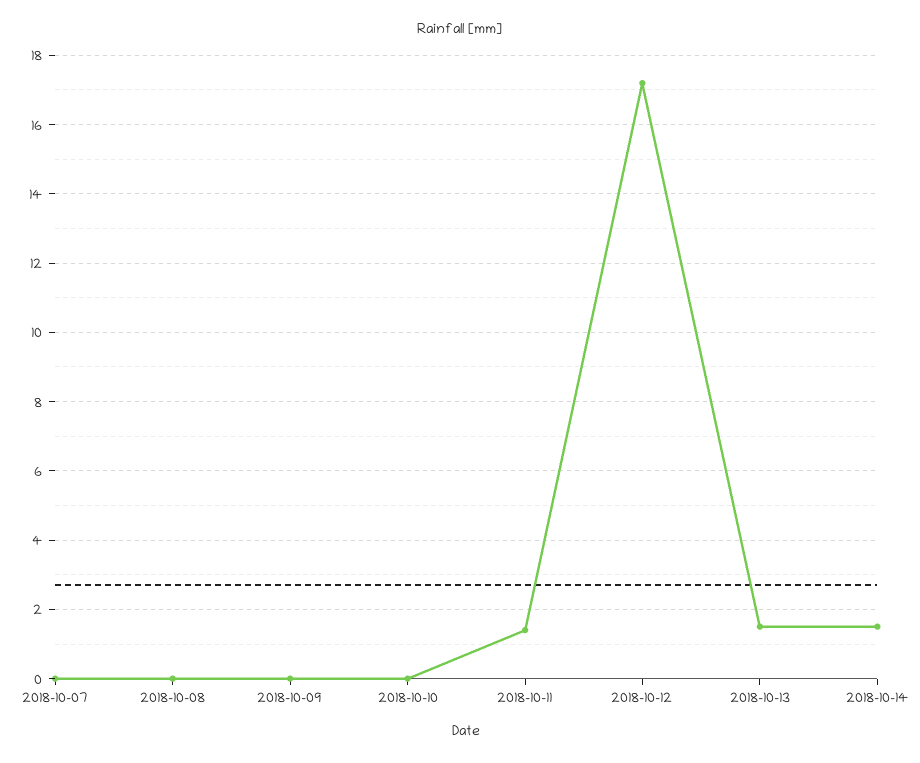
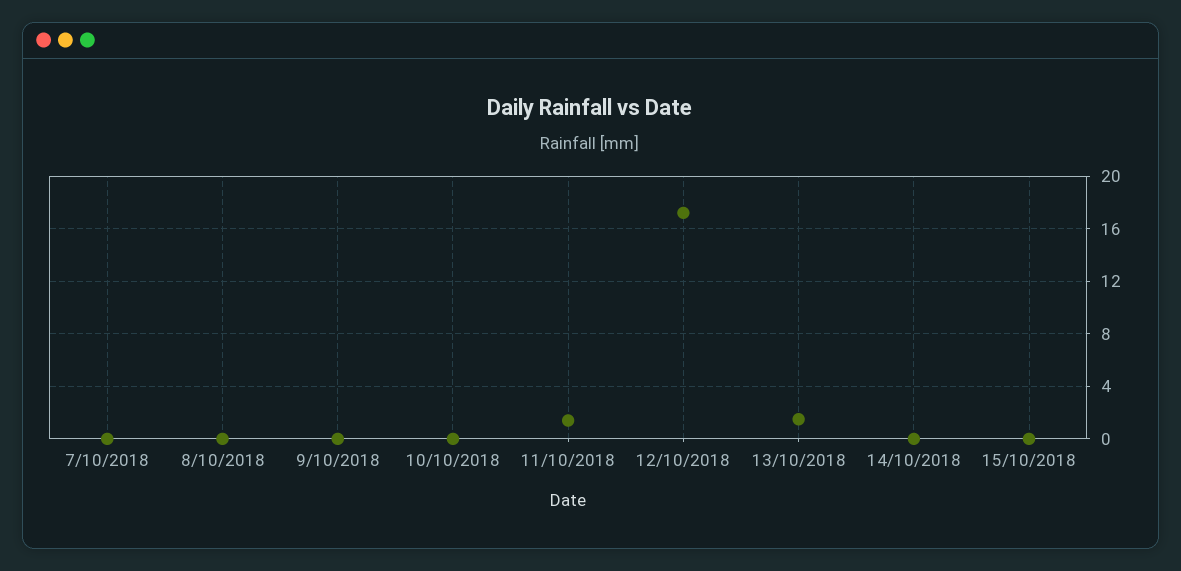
2018-10-14: 1.5 -> 0
15/10/2018: none -> 0

